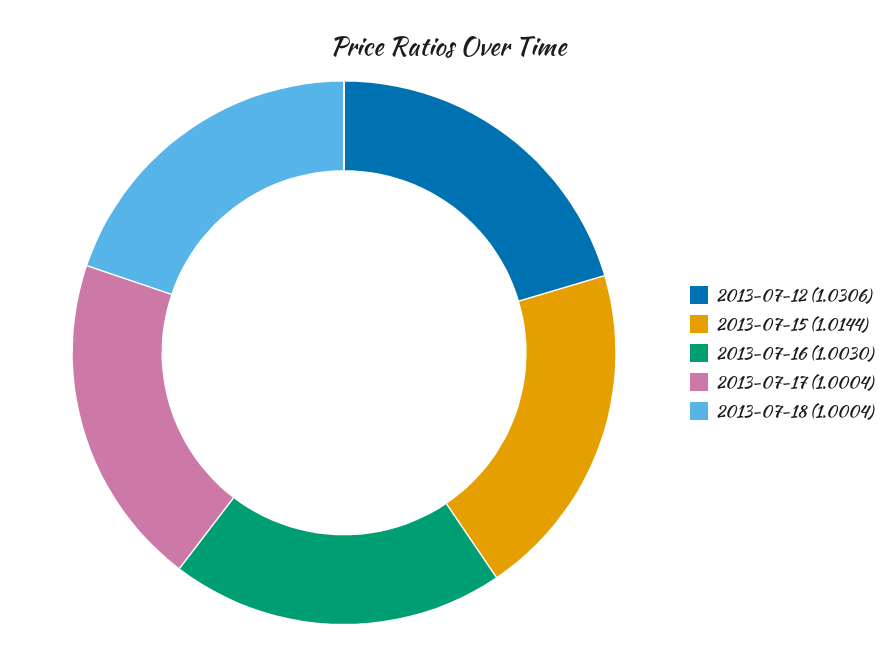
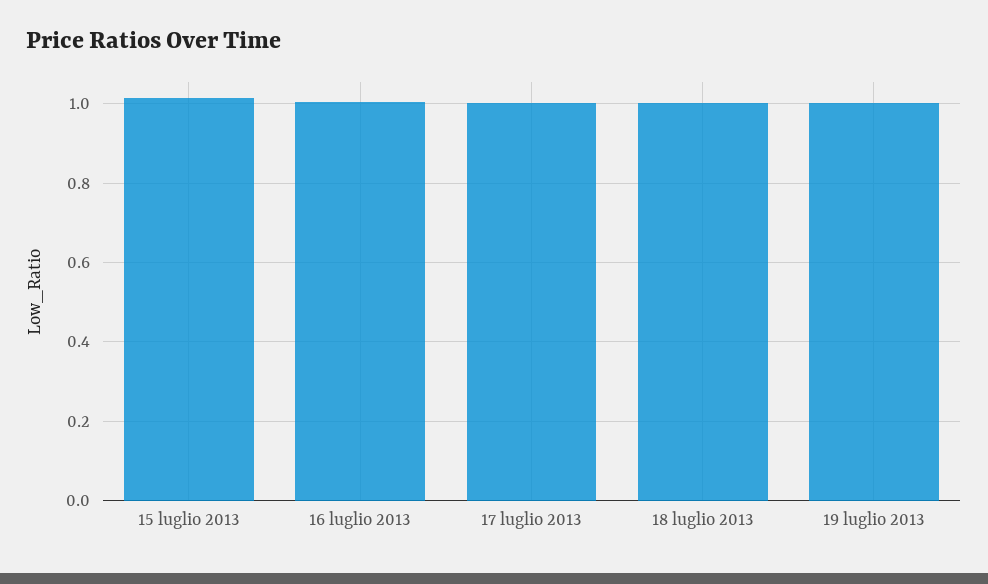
2013-07-12: 1.0306 -> none
19 luglio 2013: none -> 1

